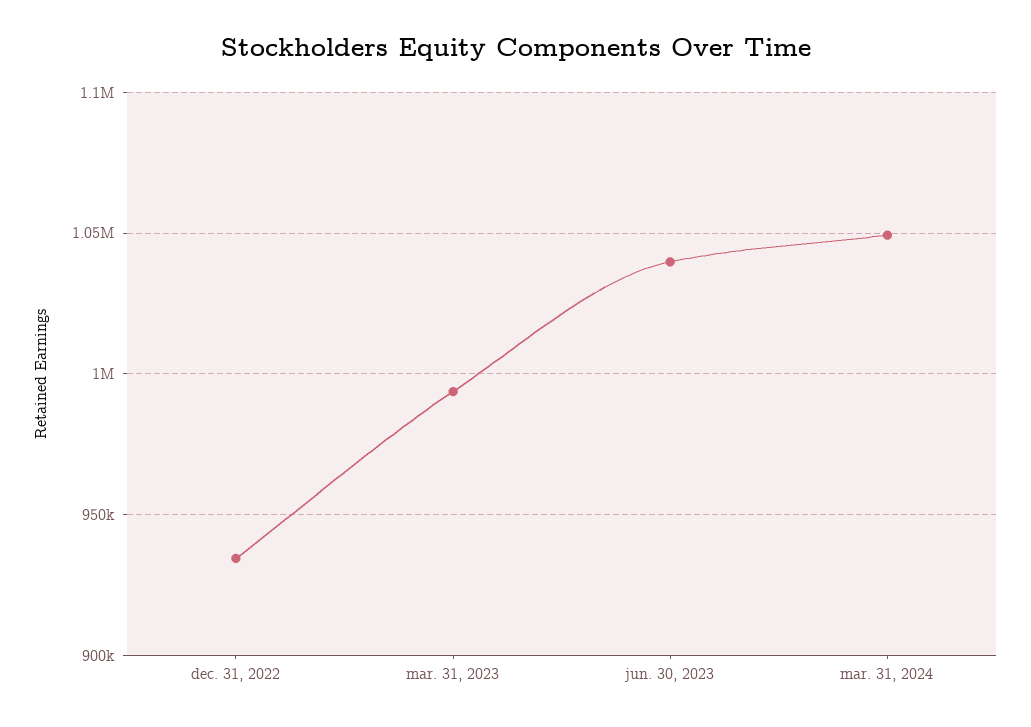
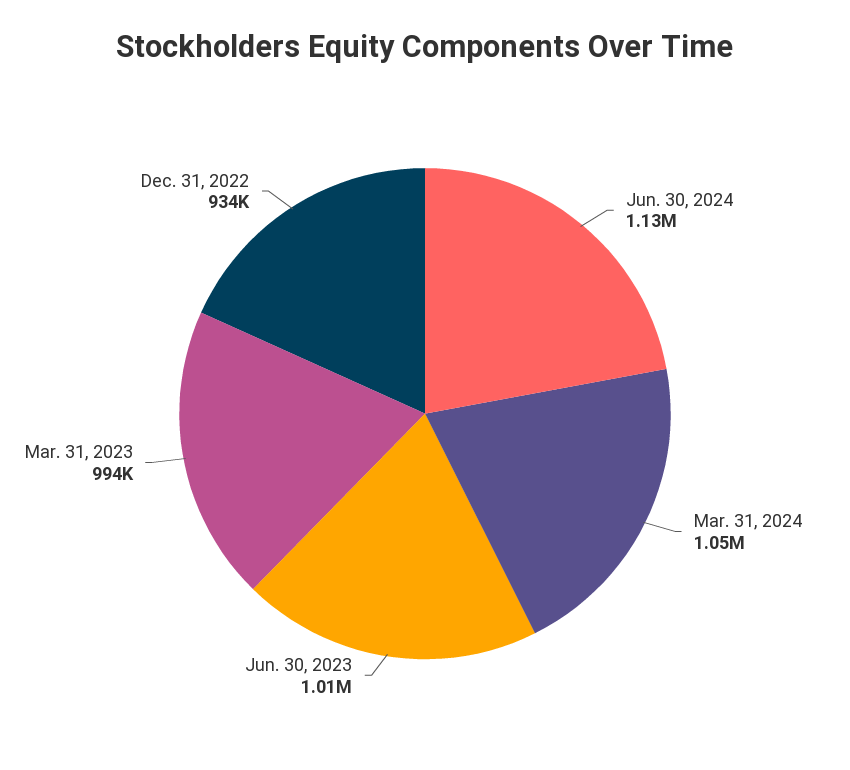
jun. 30, 2023: 1040000 -> 1010000
Jun. 30, 2024: none -> 1130000

